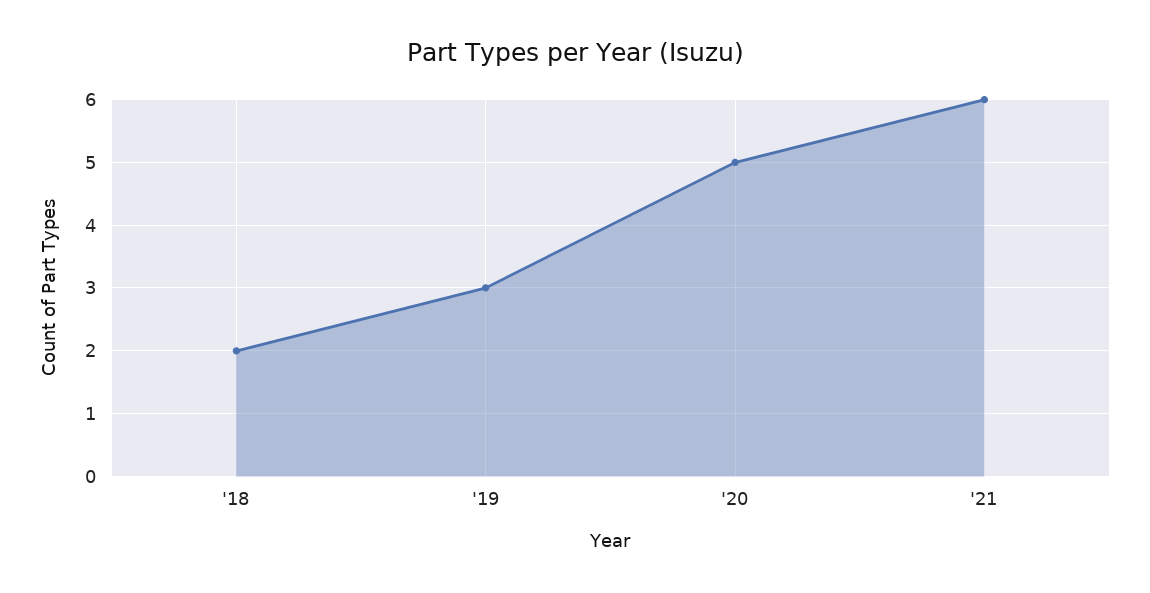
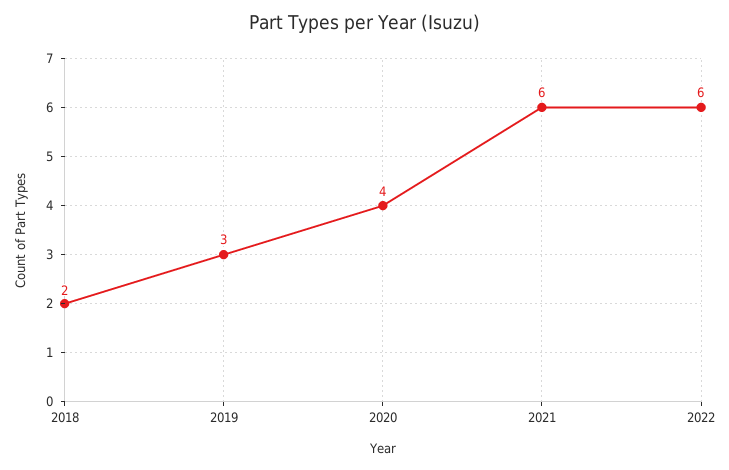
'20: 5 -> 4
2022: none -> 6

